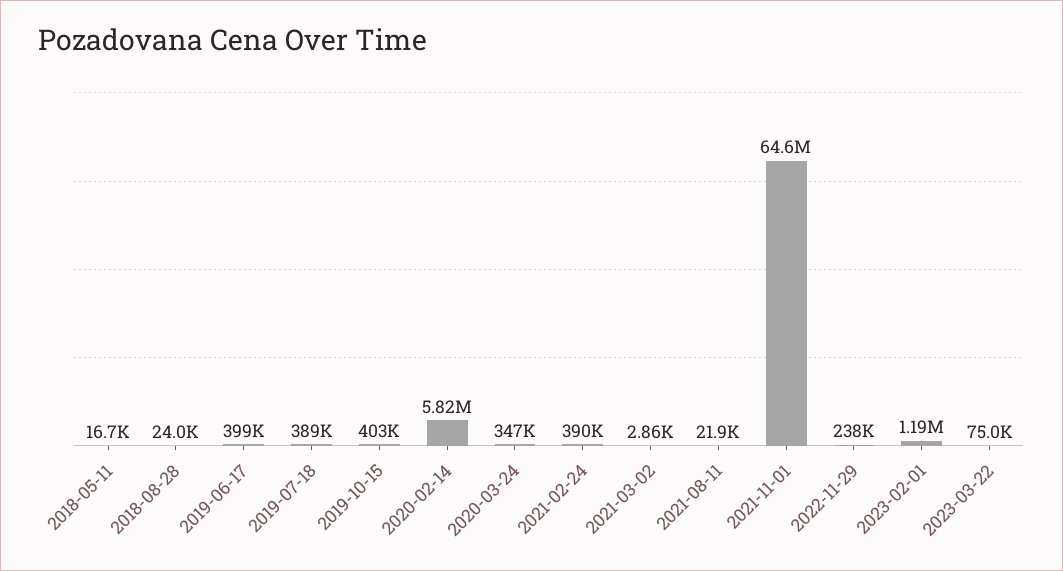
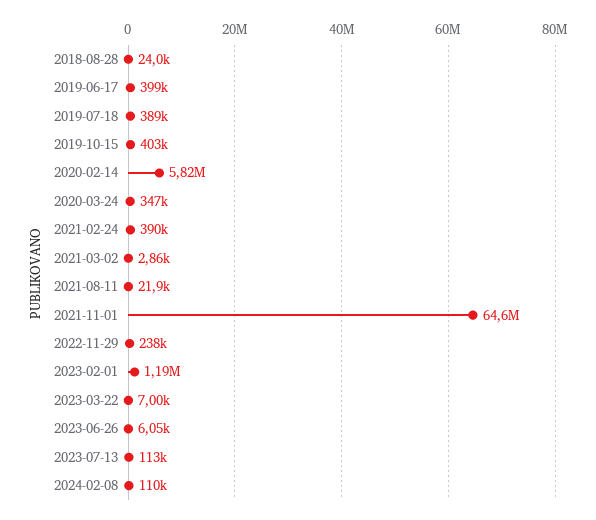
2018-05-11: 16700 -> none
2023-03-22: 75000 -> 7000
2023-06-26: none -> 6050
2023-07-13: none -> 113000
2024-02-08: none -> 110000

